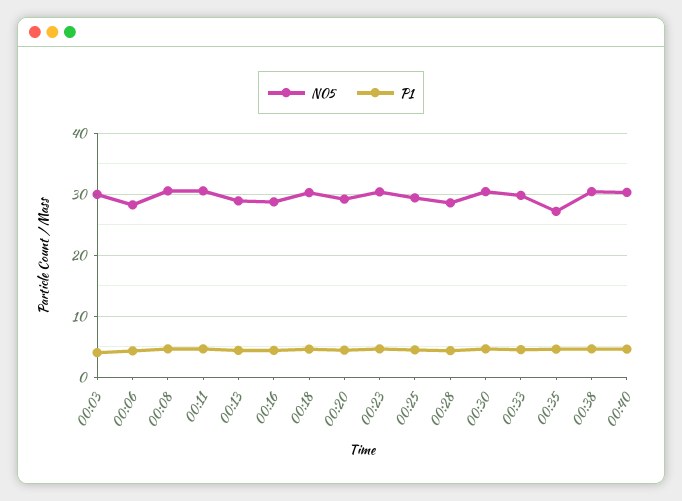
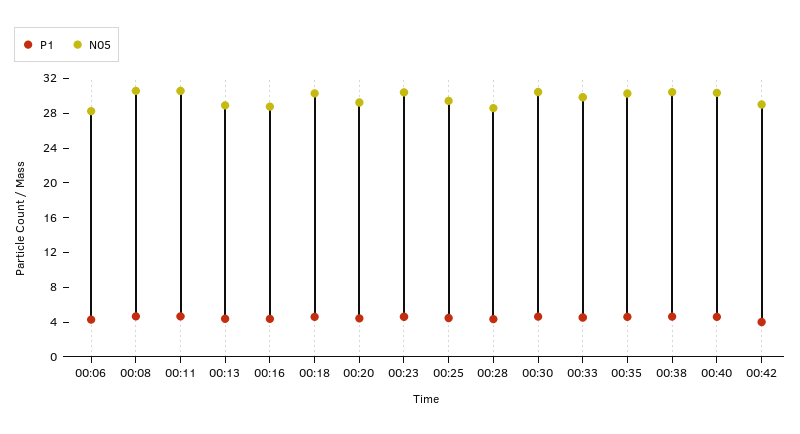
N05, 00:03: 30 -> none
P1, 00:03: 4 -> none
N05, 00:35: 27 -> 30
P1, 00:42: none -> 4
N05, 00:42: none -> 29

